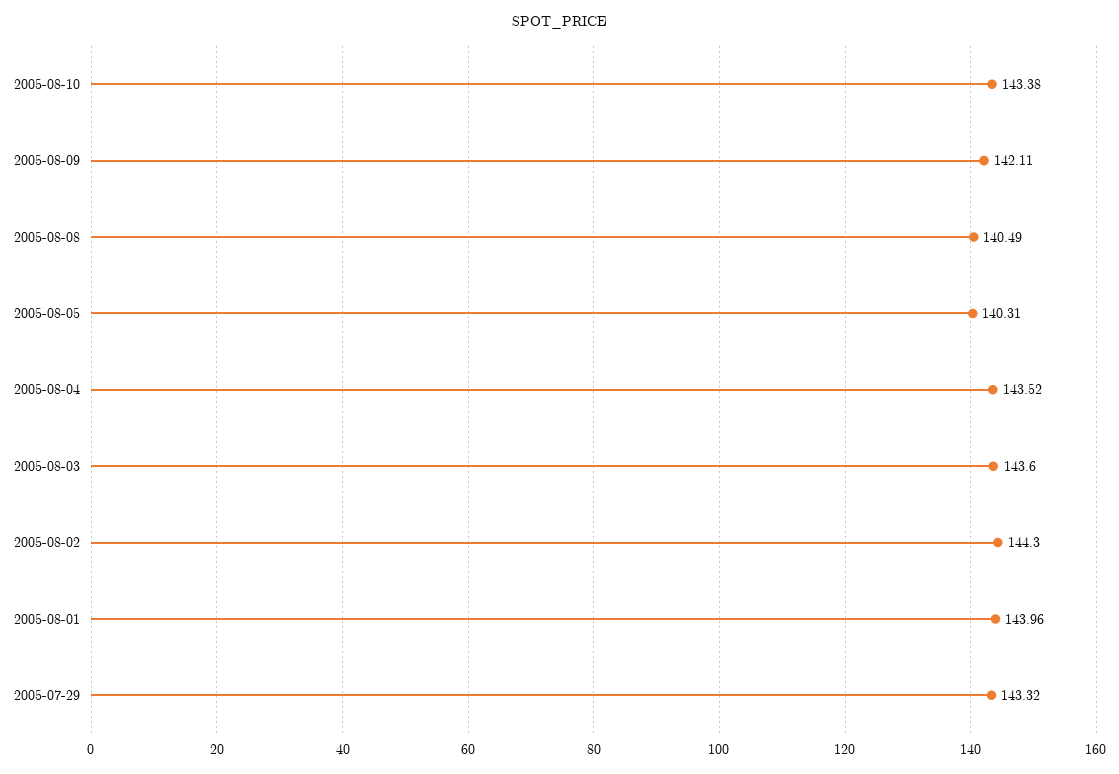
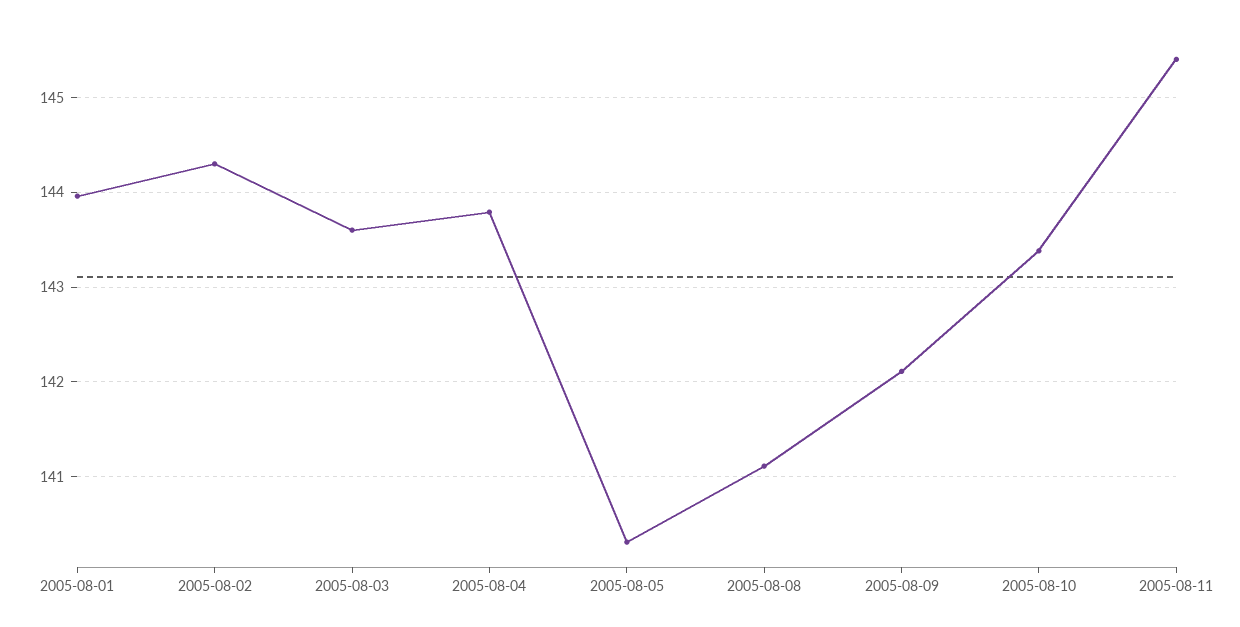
2005-08-08: 140.49 -> 141.1
2005-08-04: 143.52 -> 143.8
2005-07-29: 143.32 -> none
2005-08-11: none -> 145.4

